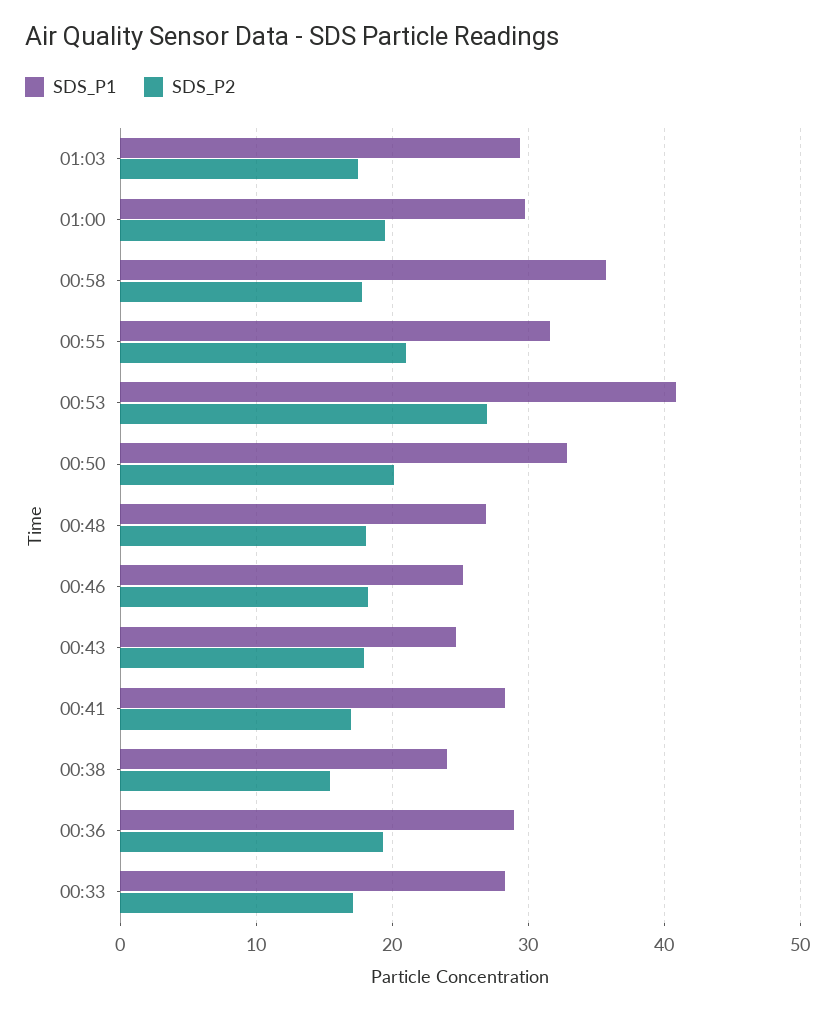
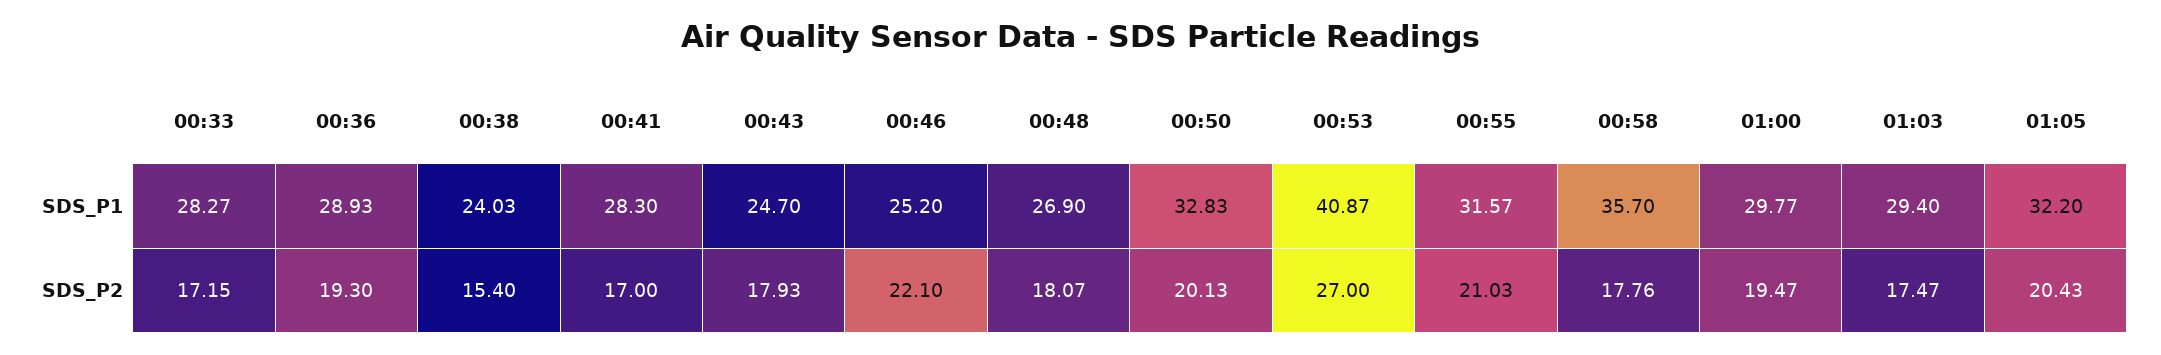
SDS_P2, 00:46: 18 -> 22.1
SDS_P1, 01:05: none -> 32.2
SDS_P2, 01:05: none -> 20.43

